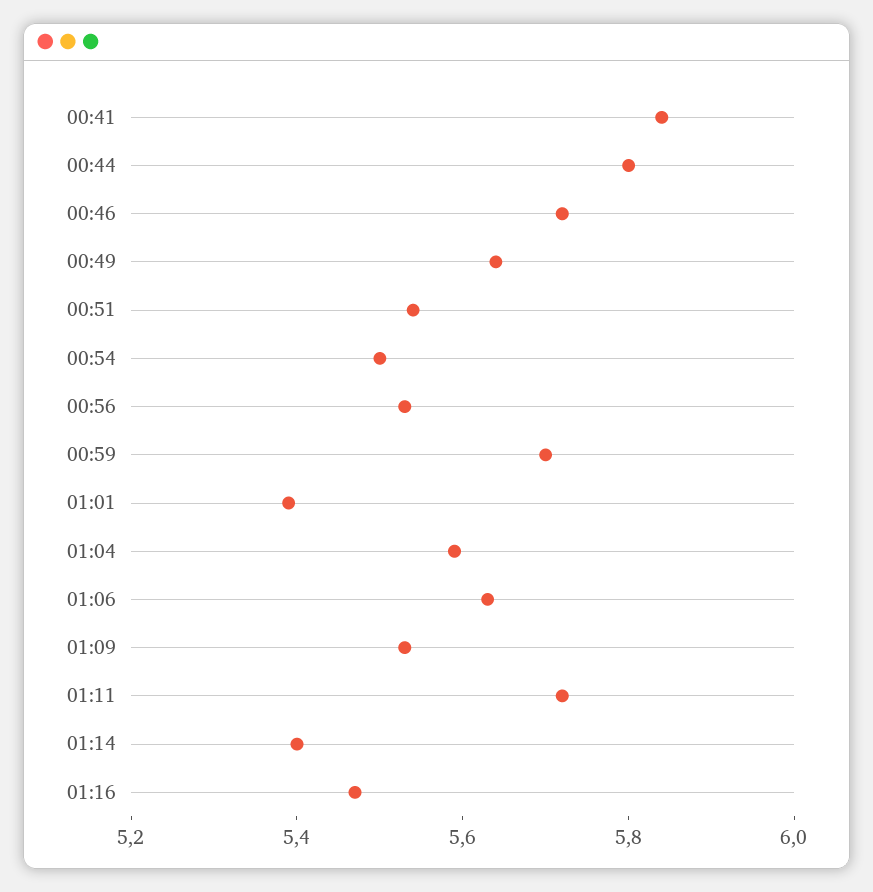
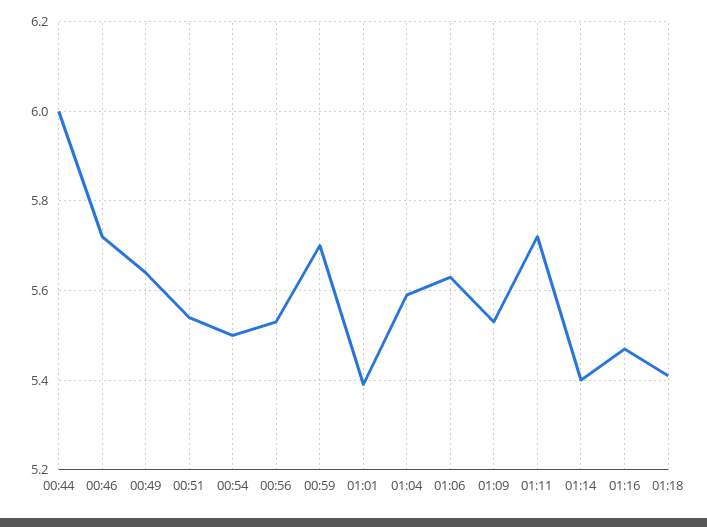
00:41: 5.85 -> none
00:44: 5.8 -> 6
01:18: none -> 5.4

